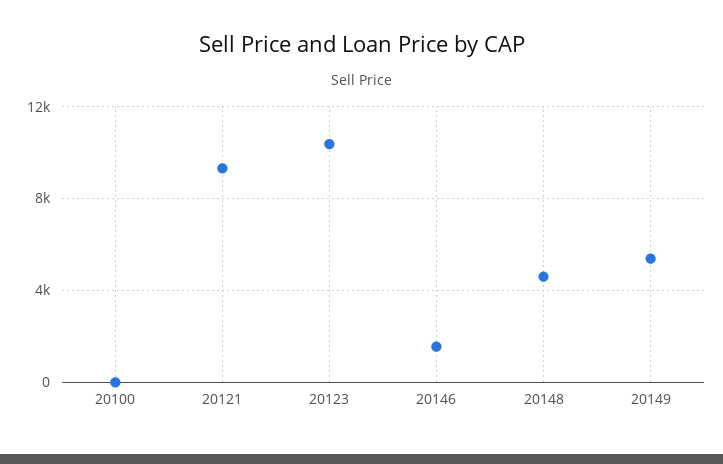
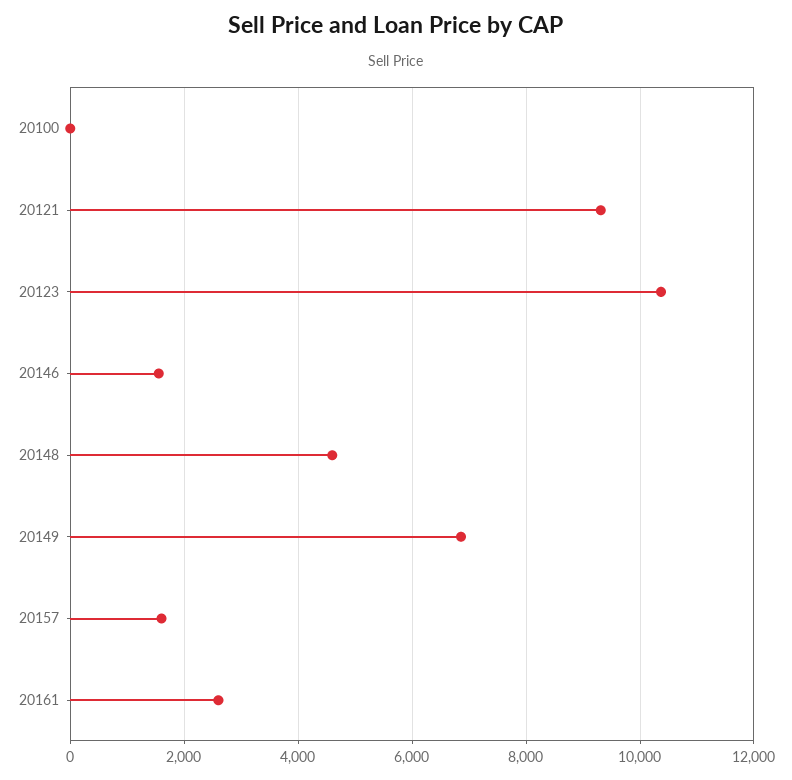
20149: 5500 -> 6800
20157: none -> 1600
20161: none -> 2600

